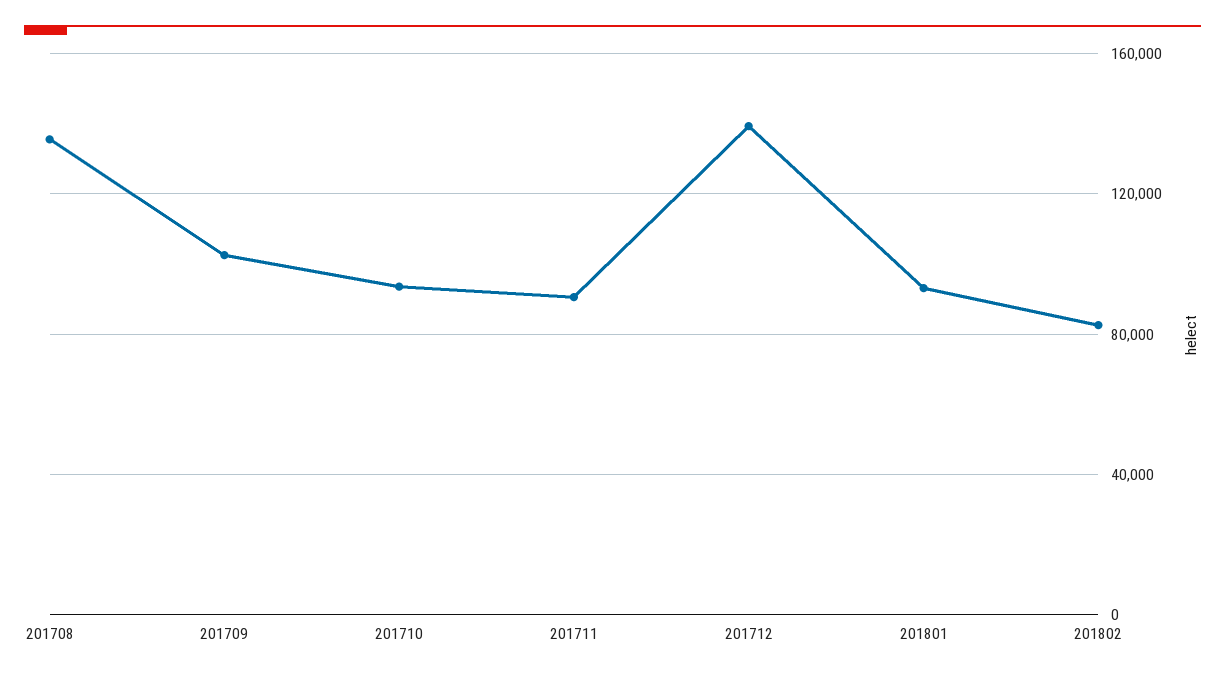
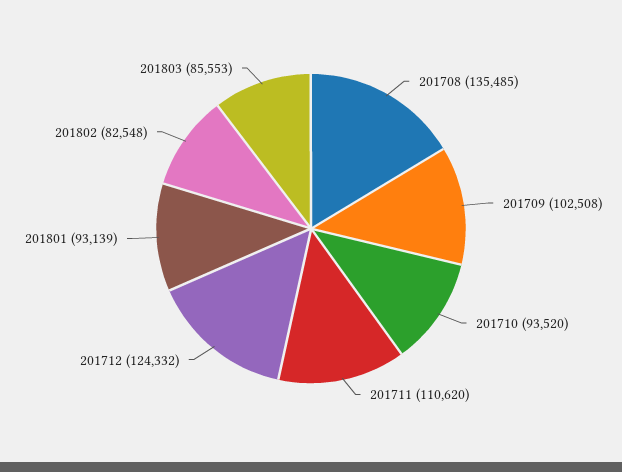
201711: 90000 -> 110620
201712: 140000 -> 124332
201803: none -> 85553

